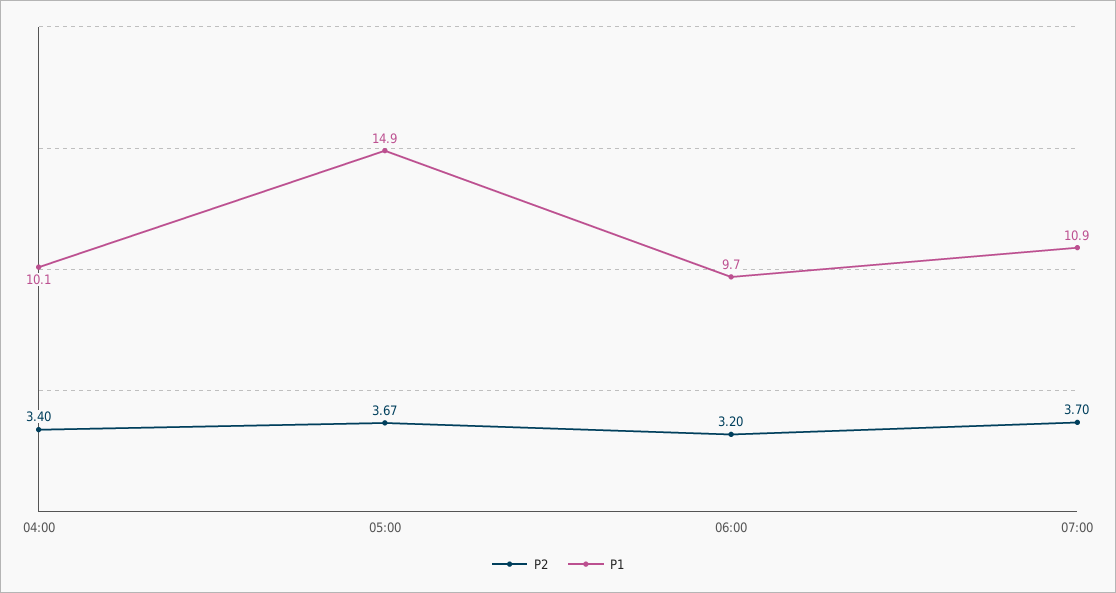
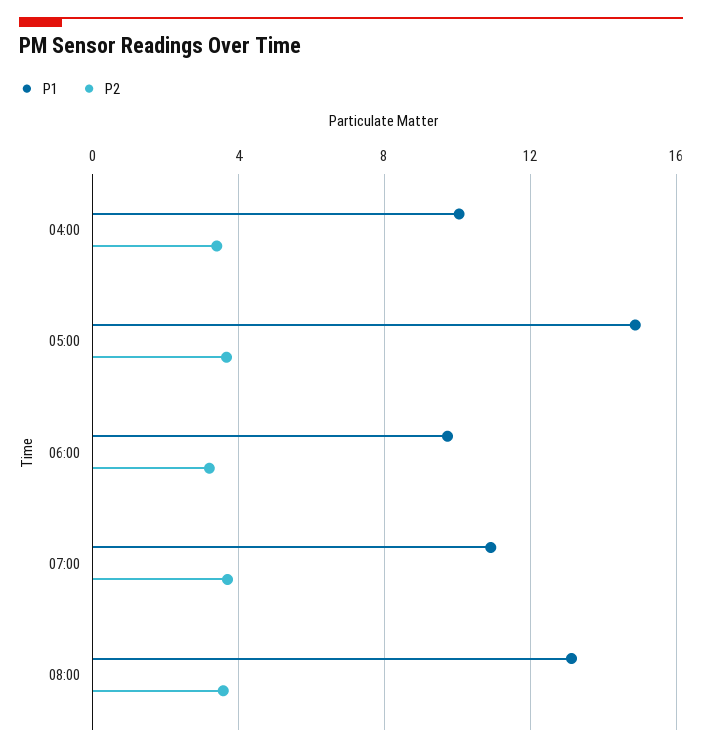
P1, 08:00: none -> 13
P2, 08:00: none -> 3.5

